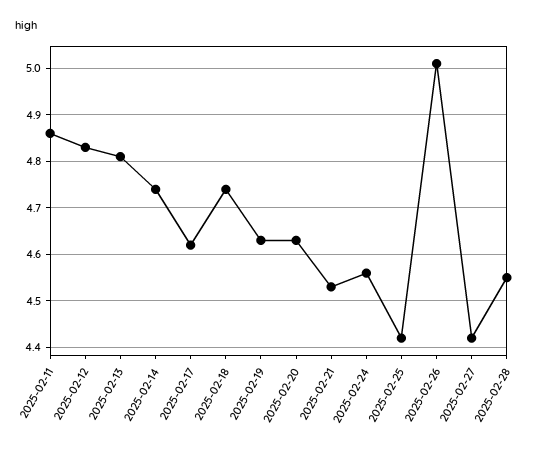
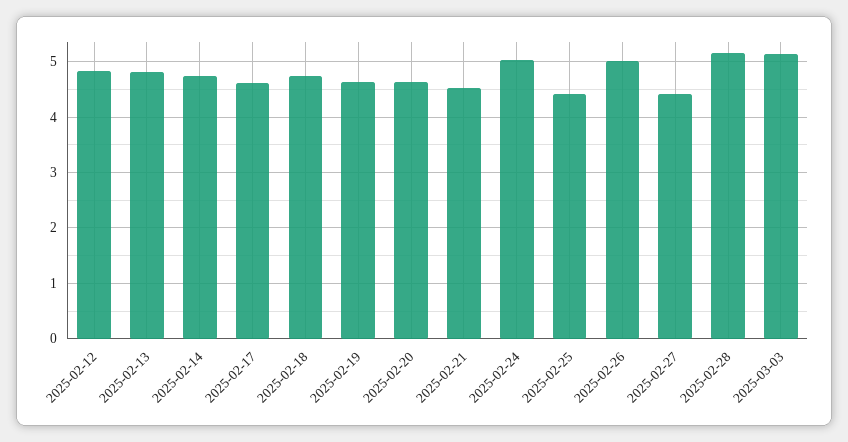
2025-02-11: 4.85 -> none
2025-02-24: 4.55 -> 5
2025-02-28: 4.55 -> 5.2
2025-03-03: none -> 5.2

